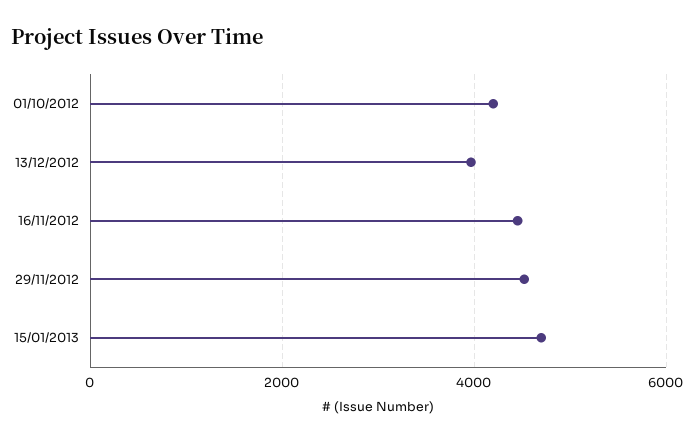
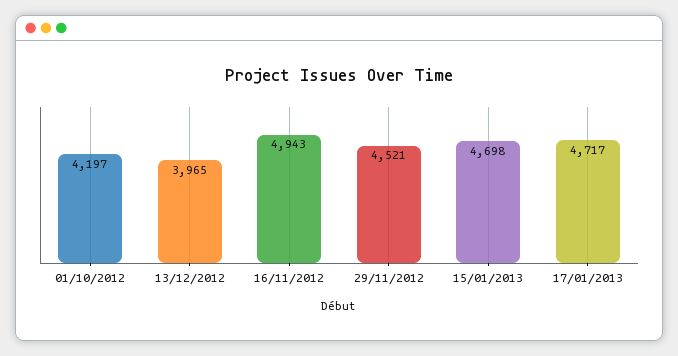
16/11/2012: 4400 -> 4943
17/01/2013: none -> 4717

